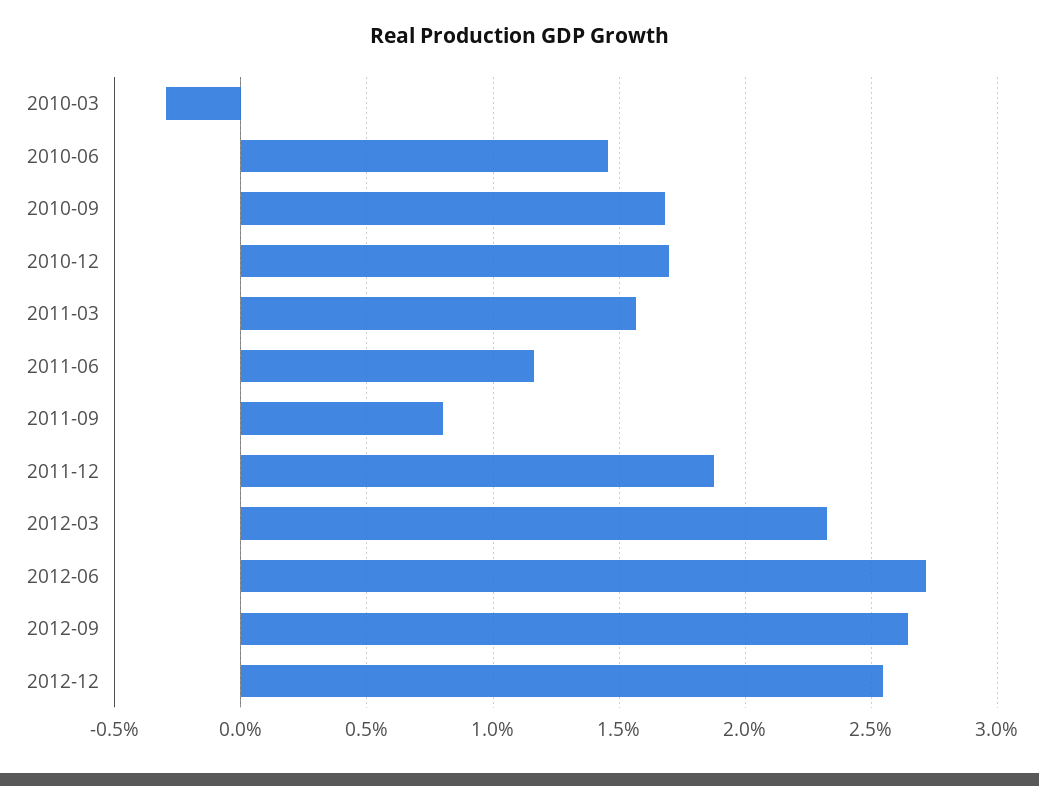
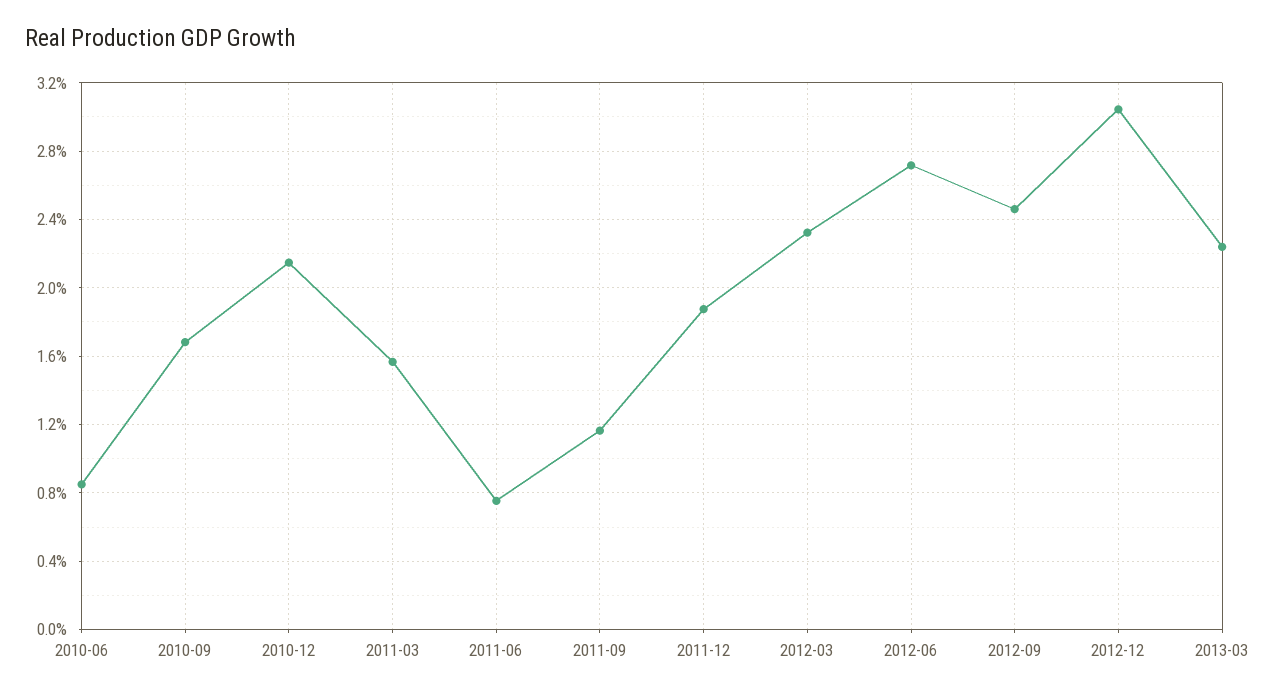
2010-03: -0.3 -> none
2010-06: 1.45 -> 0.85
2010-12: 1.7 -> 2.15
2011-06: 1.15 -> 0.75
2011-09: 0.8 -> 1.15
2012-09: 2.65 -> 2.45
2012-12: 2.55 -> 3.05
2013-03: none -> 2.25

